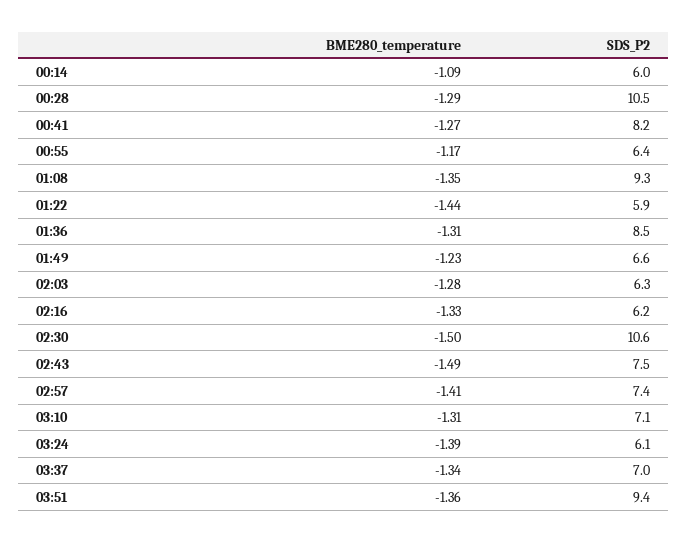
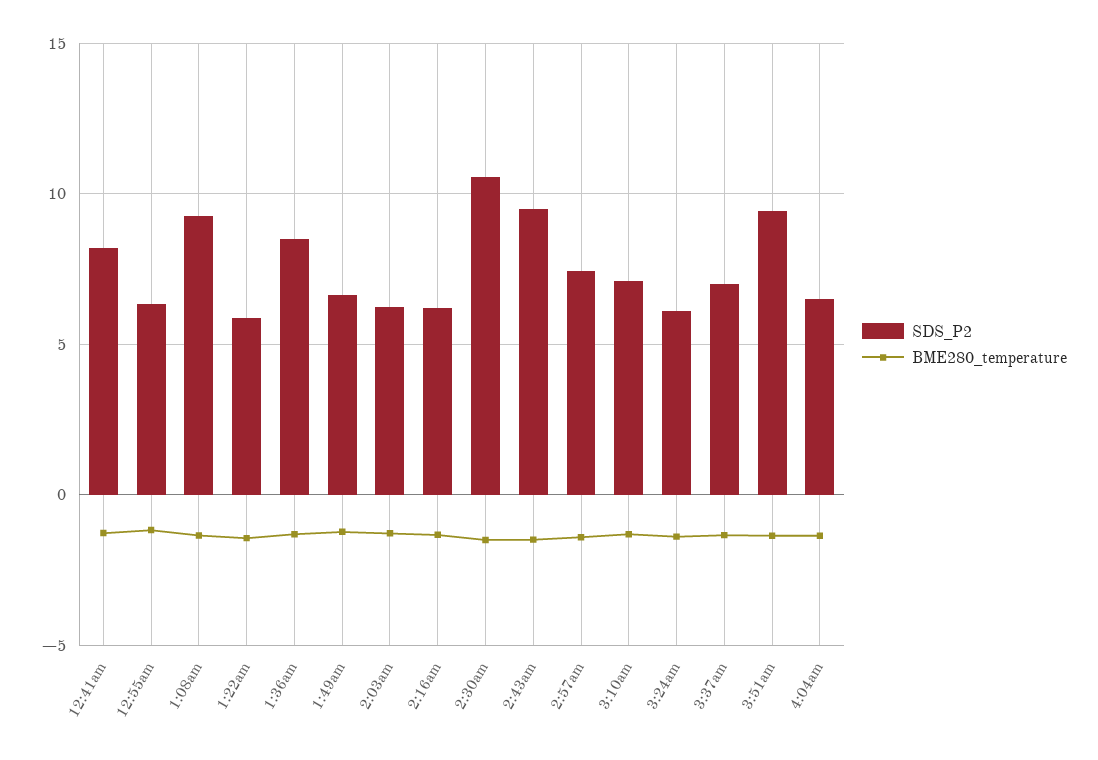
BME280_temperature, 00:14: -1.09 -> none
SDS_P2, 00:14: 6 -> none
BME280_temperature, 00:28: -1.29 -> none
SDS_P2, 00:28: 10.5 -> none
SDS_P2, 02:43: 7.5 -> 9.5
SDS_P2, 4:04am: none -> 6.5
BME280_temperature, 4:04am: none -> -1.5

